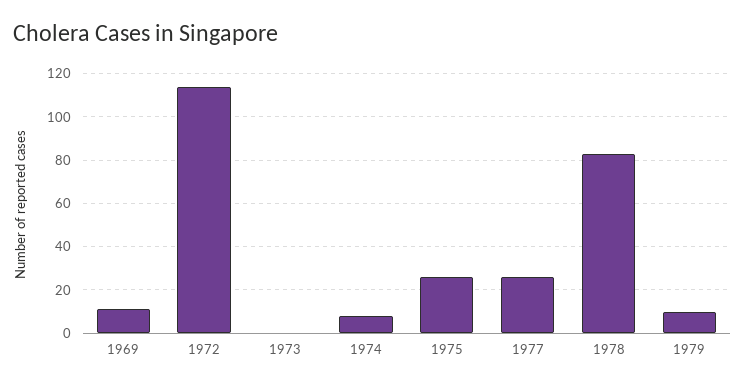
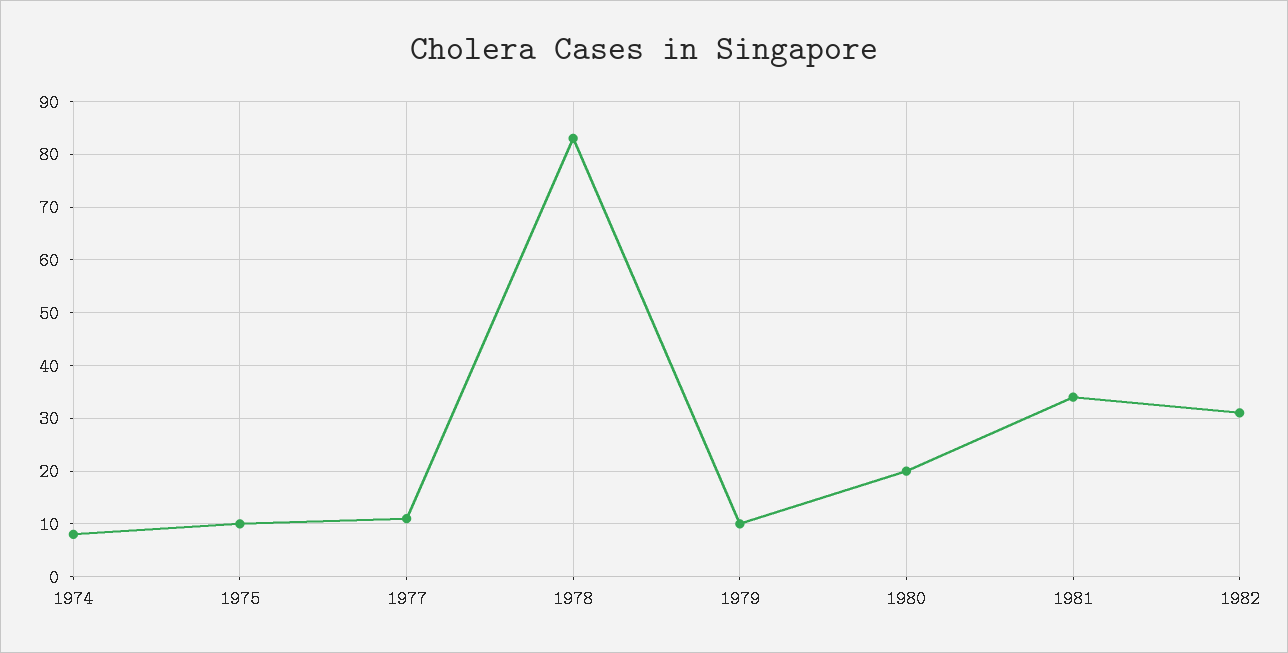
1969: 10 -> none
1972: 115 -> none
1973: 0 -> none
1975: 25 -> 10
1977: 25 -> 10
1980: none -> 20
1981: none -> 35
1982: none -> 30

